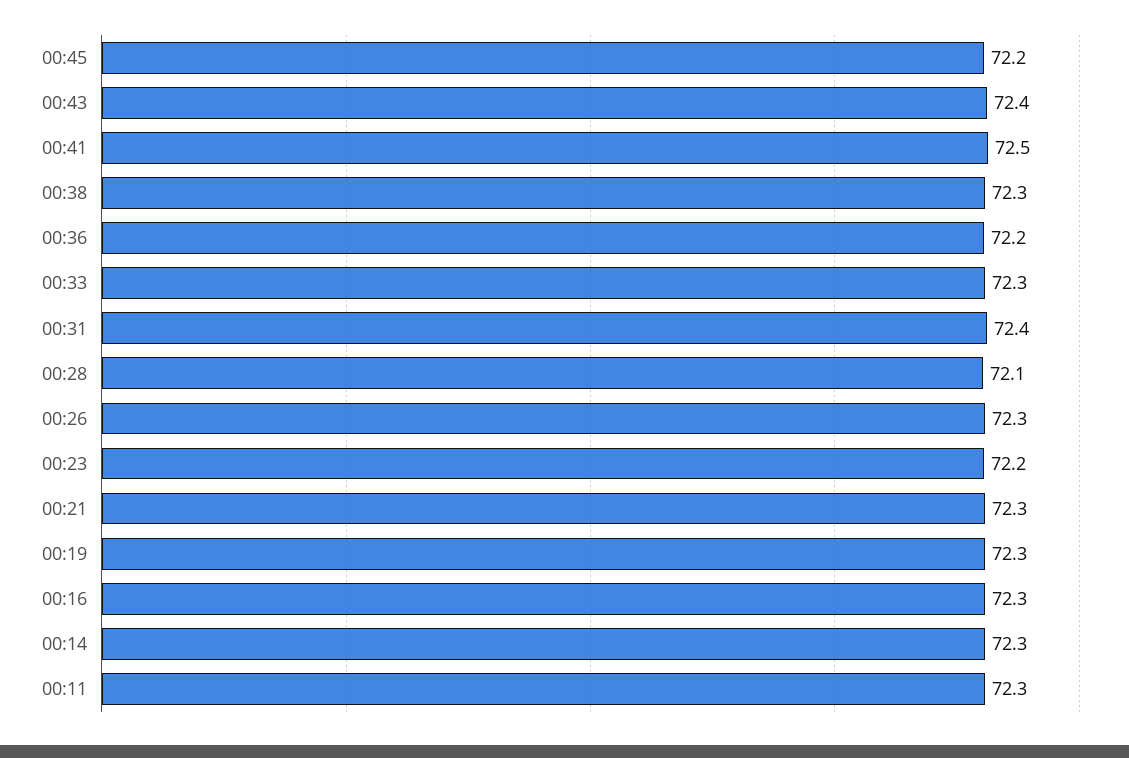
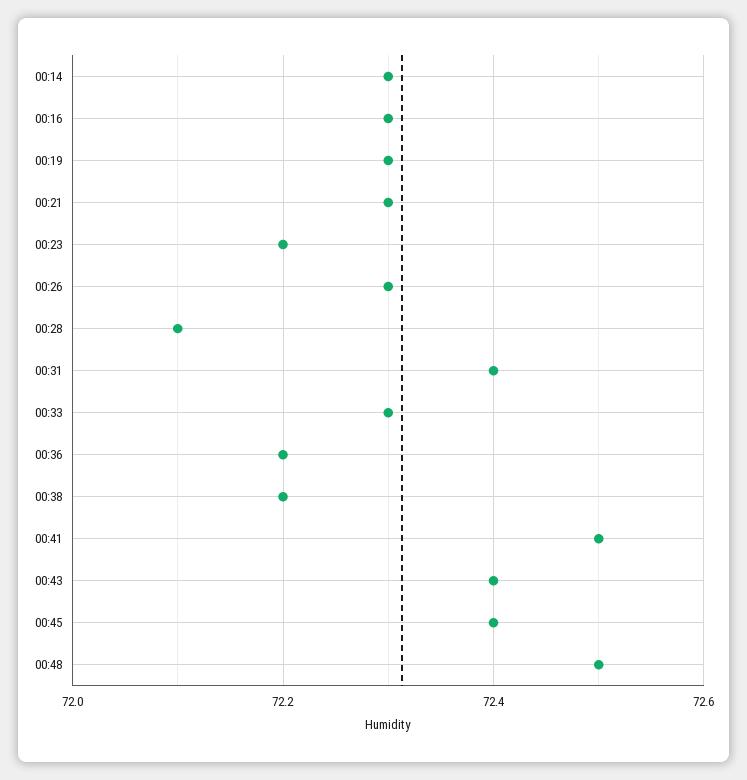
00:45: 72.2 -> 72.4
00:38: 72.3 -> 72.2
00:11: 72.3 -> none
00:48: none -> 72.5

